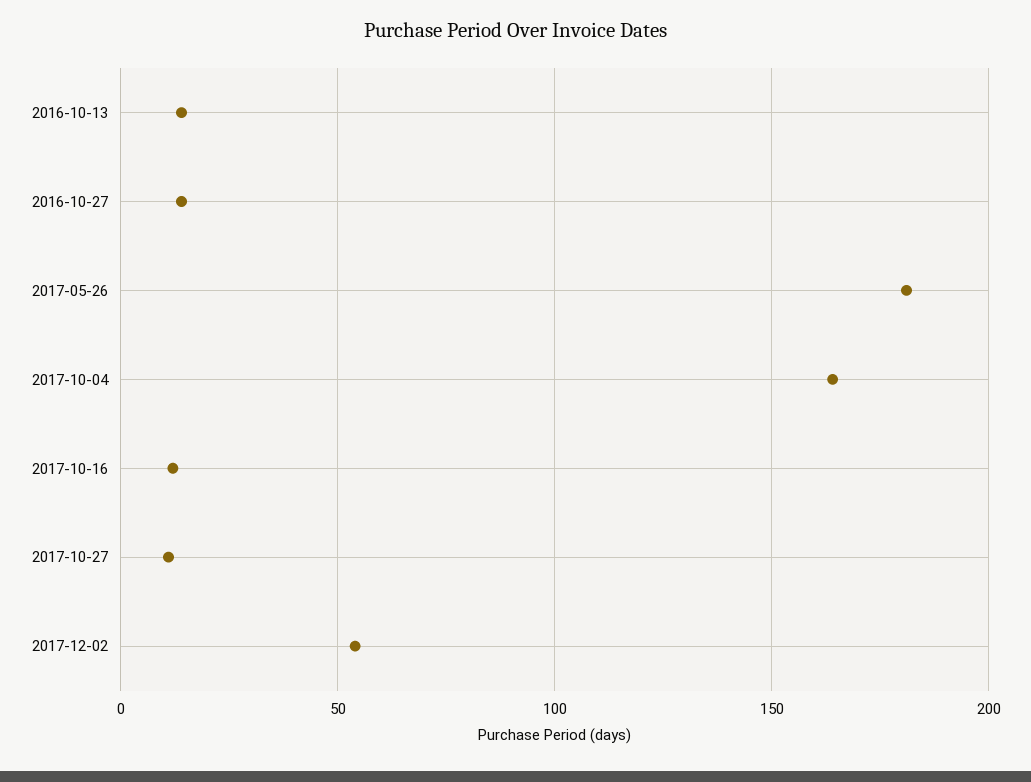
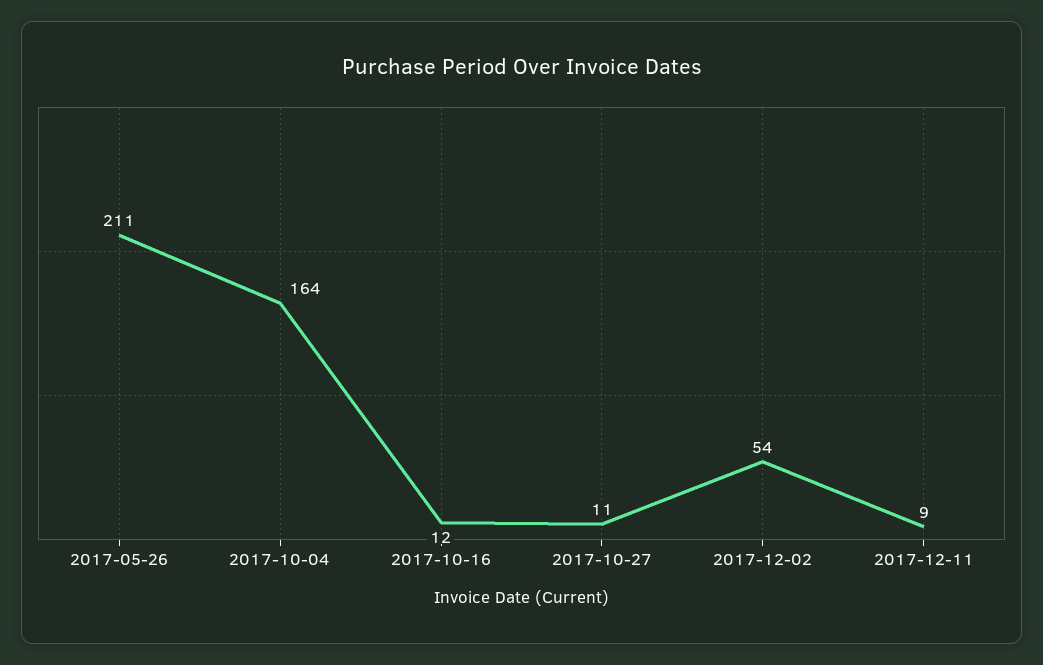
2016-10-13: 15 -> none
2016-10-27: 15 -> none
2017-05-26: 180 -> 211
2017-12-11: none -> 9

